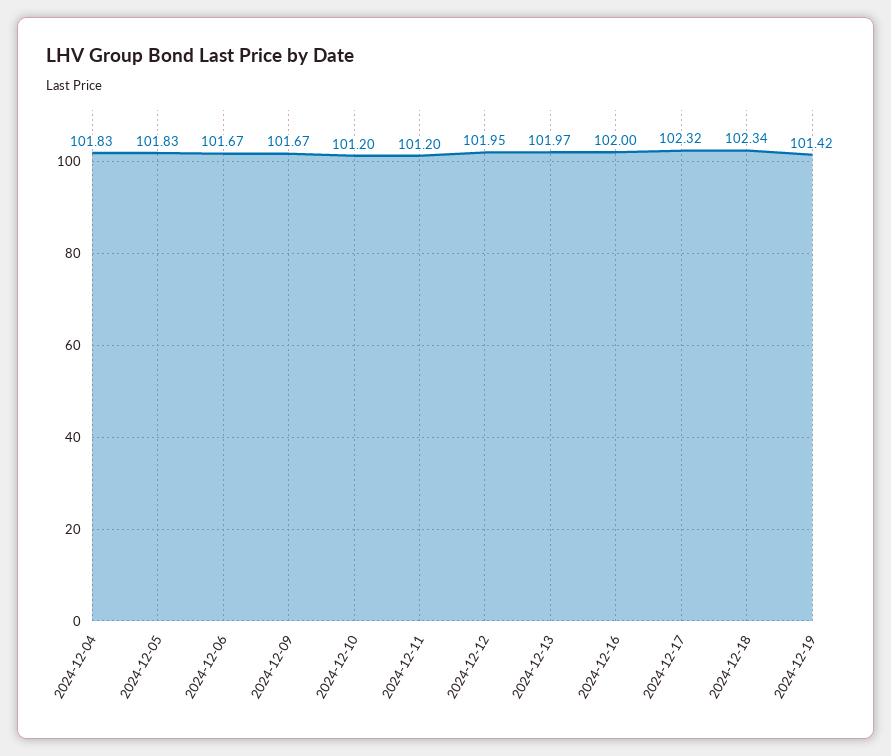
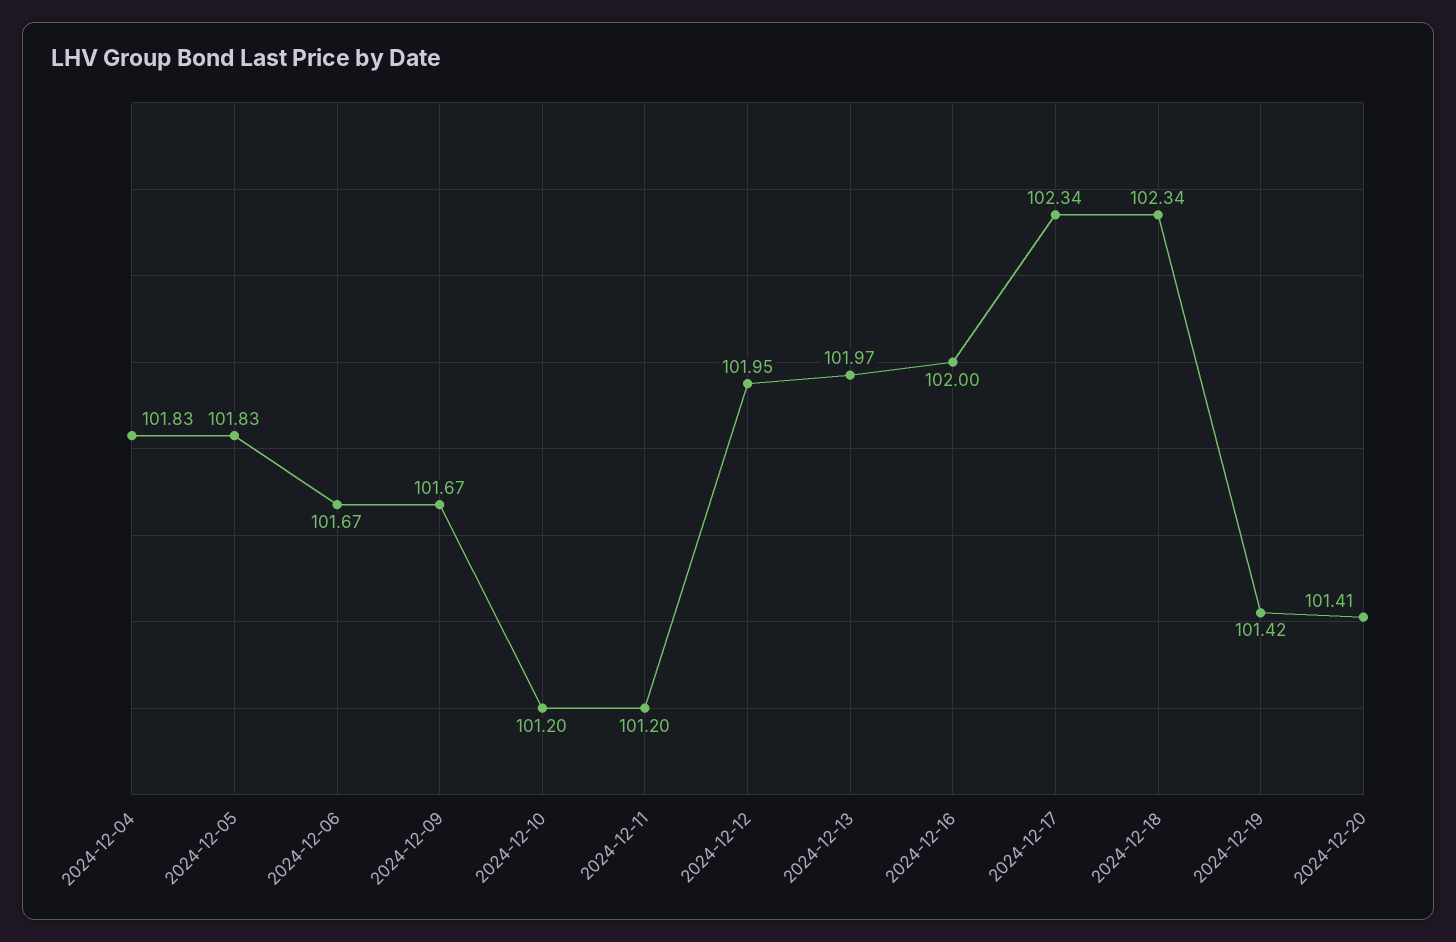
2024-12-17: 102.32 -> 102.34
2024-12-20: none -> 101.41

